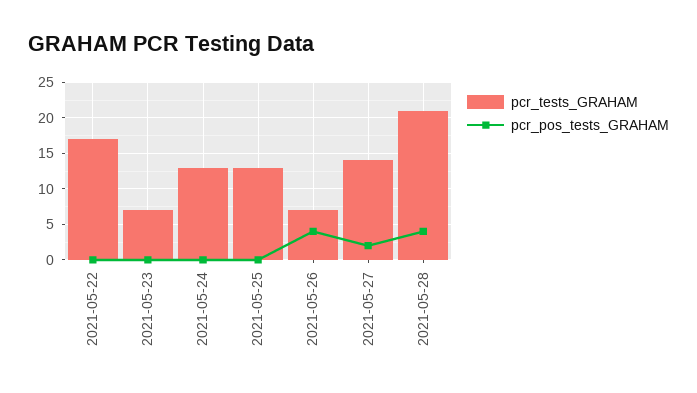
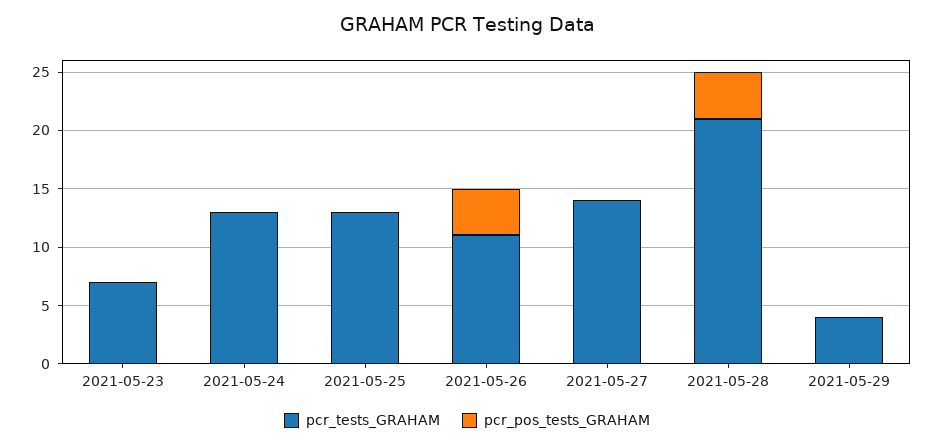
pcr_tests_GRAHAM, 2021-05-22: 17 -> none
pcr_pos_tests_GRAHAM, 2021-05-22: 0 -> none
pcr_tests_GRAHAM, 2021-05-26: 7 -> 11
pcr_pos_tests_GRAHAM, 2021-05-27: 2 -> 0
pcr_tests_GRAHAM, 2021-05-29: none -> 4
pcr_pos_tests_GRAHAM, 2021-05-29: none -> 0

